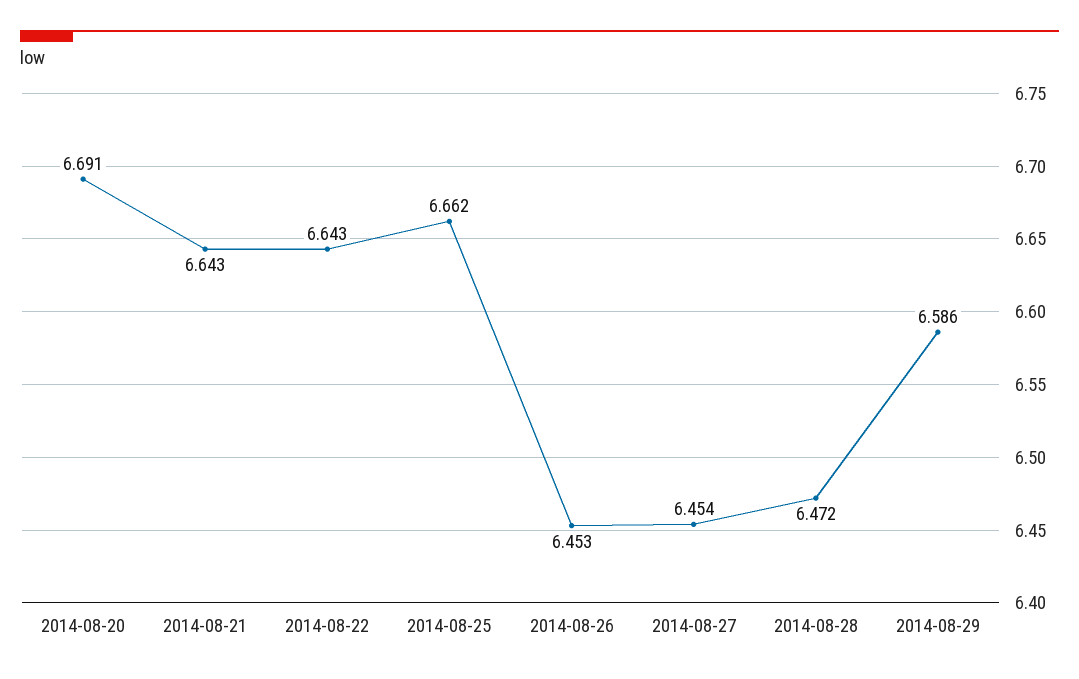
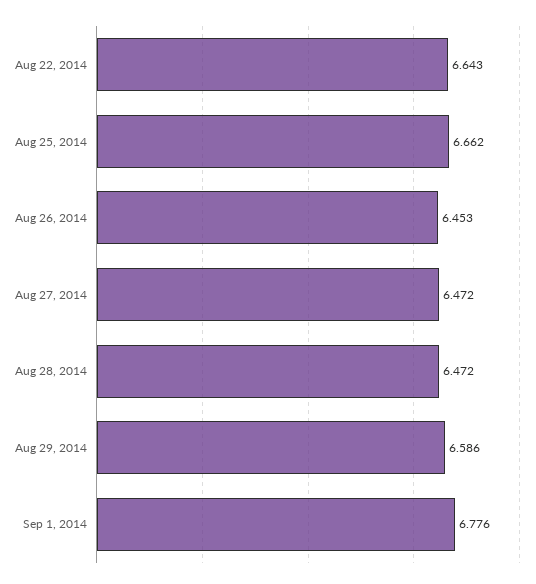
2014-08-20: 6.691 -> none
2014-08-21: 6.643 -> none
2014-08-27: 6.454 -> 6.472
Sep 1, 2014: none -> 6.776

